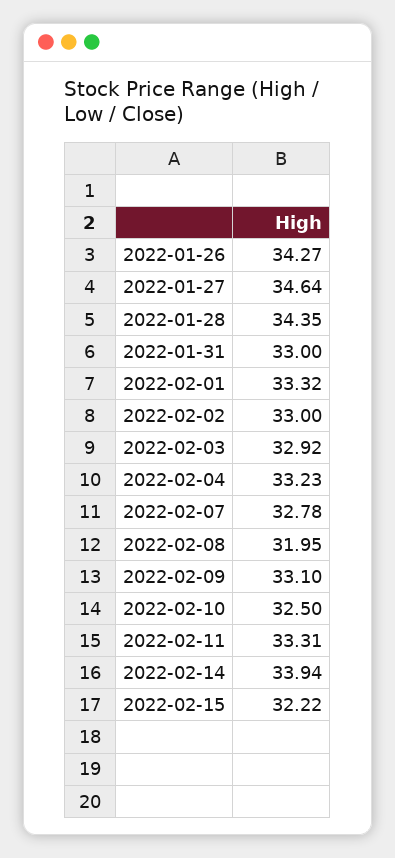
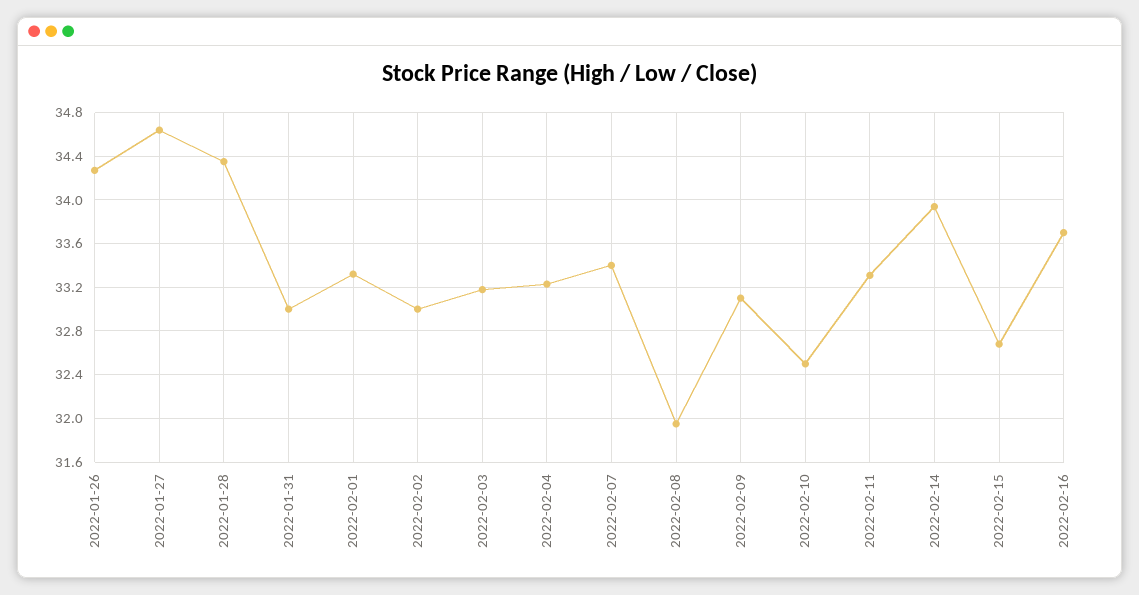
2022-02-03: 32.92 -> 33.2
2022-02-07: 32.78 -> 33.4
2022-02-15: 32.22 -> 32.7
2022-02-16: none -> 33.7

